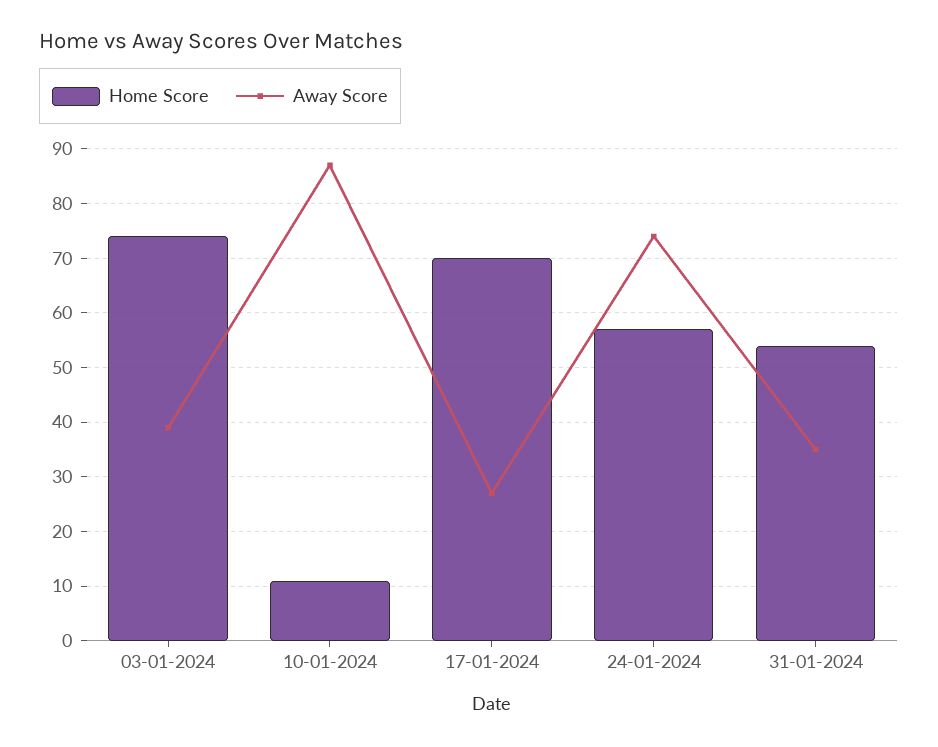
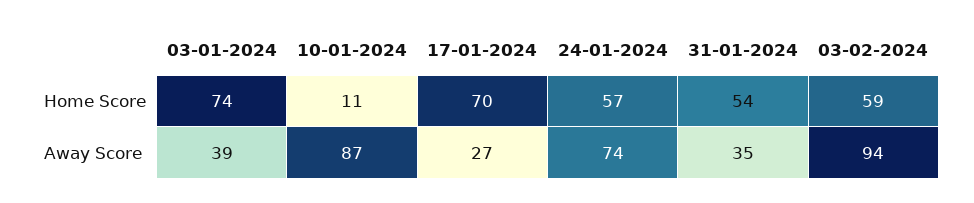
Home Score, 03-02-2024: none -> 59
Away Score, 03-02-2024: none -> 94

